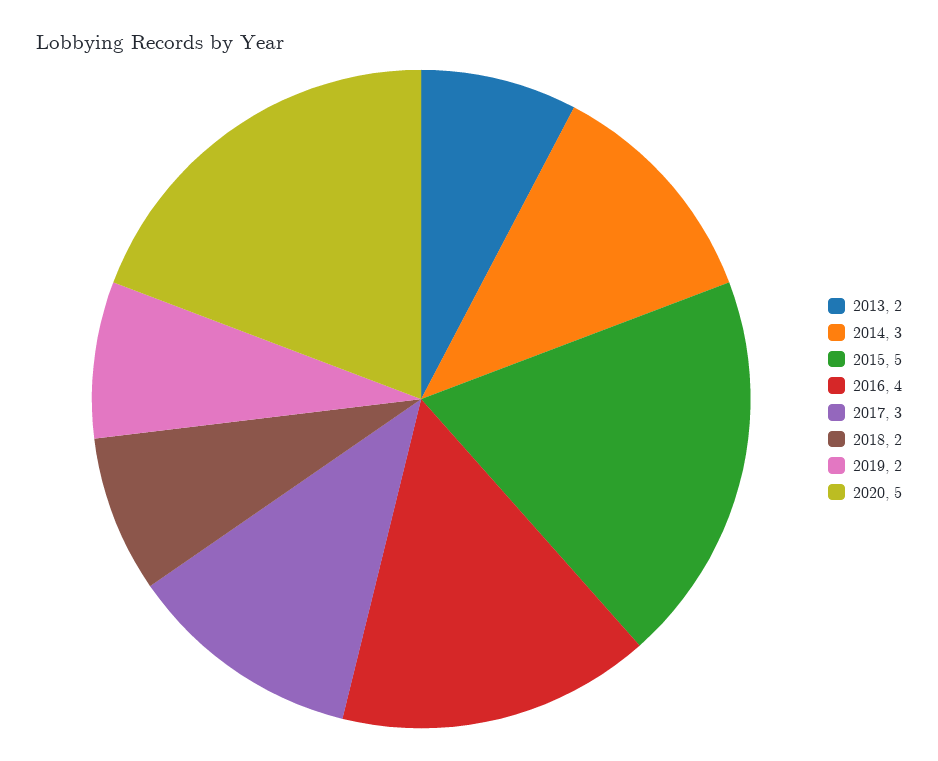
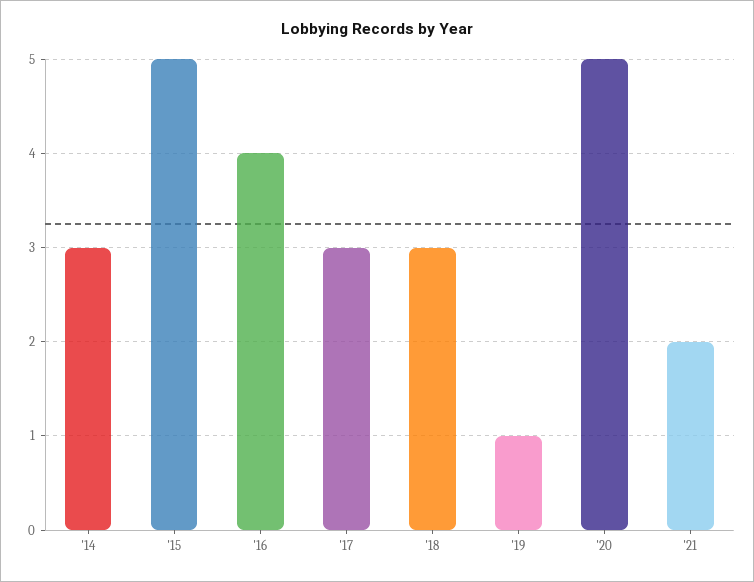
2013: 2 -> none
2018: 2 -> 3
2019: 2 -> 1
'21: none -> 2

